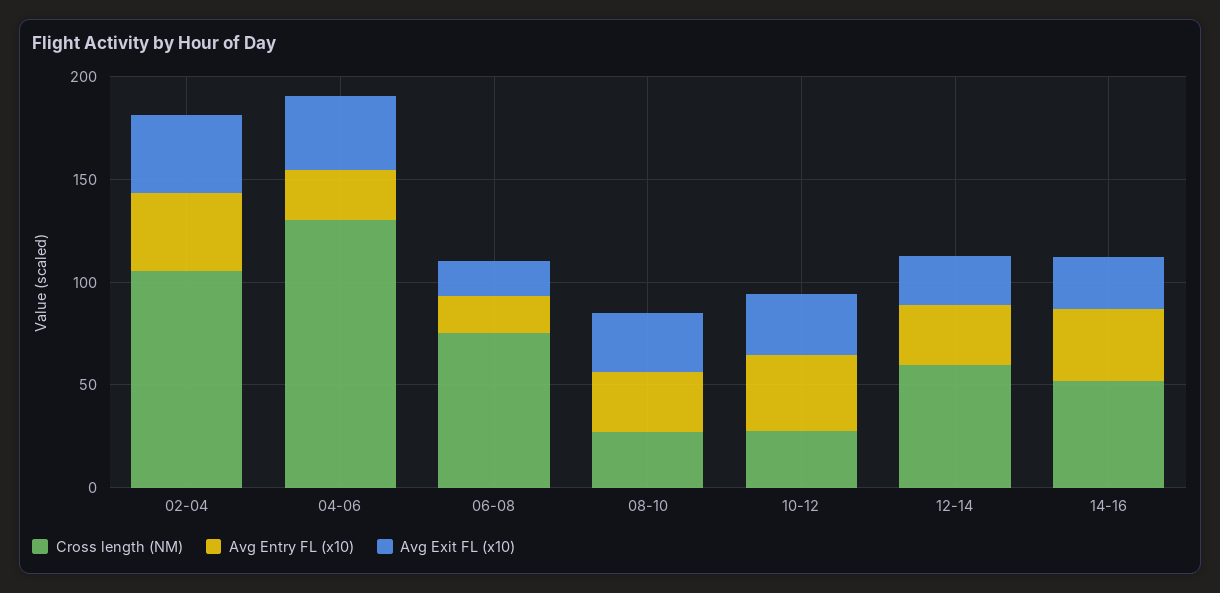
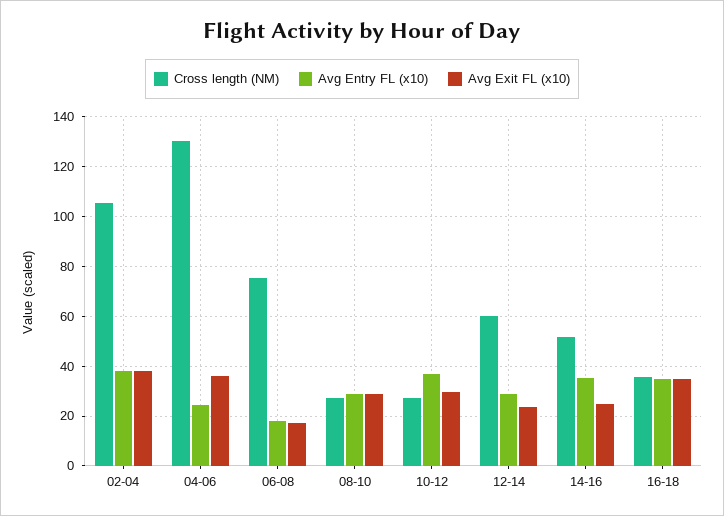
Cross length (NM), 16-18: none -> 35
Avg Entry FL (x10), 16-18: none -> 35
Avg Exit FL (x10), 16-18: none -> 35

